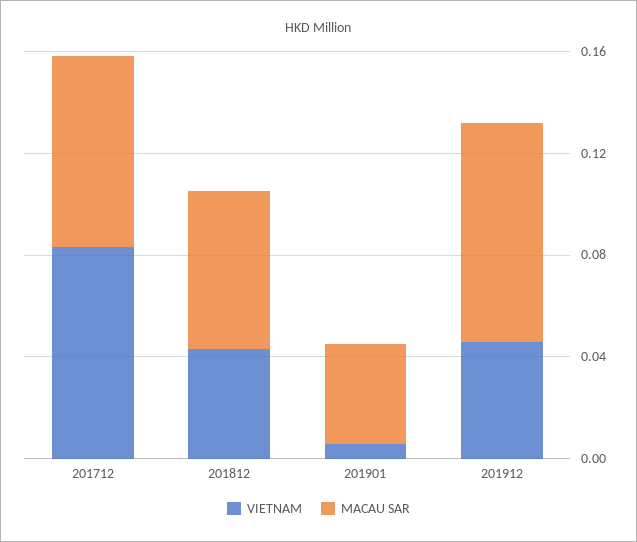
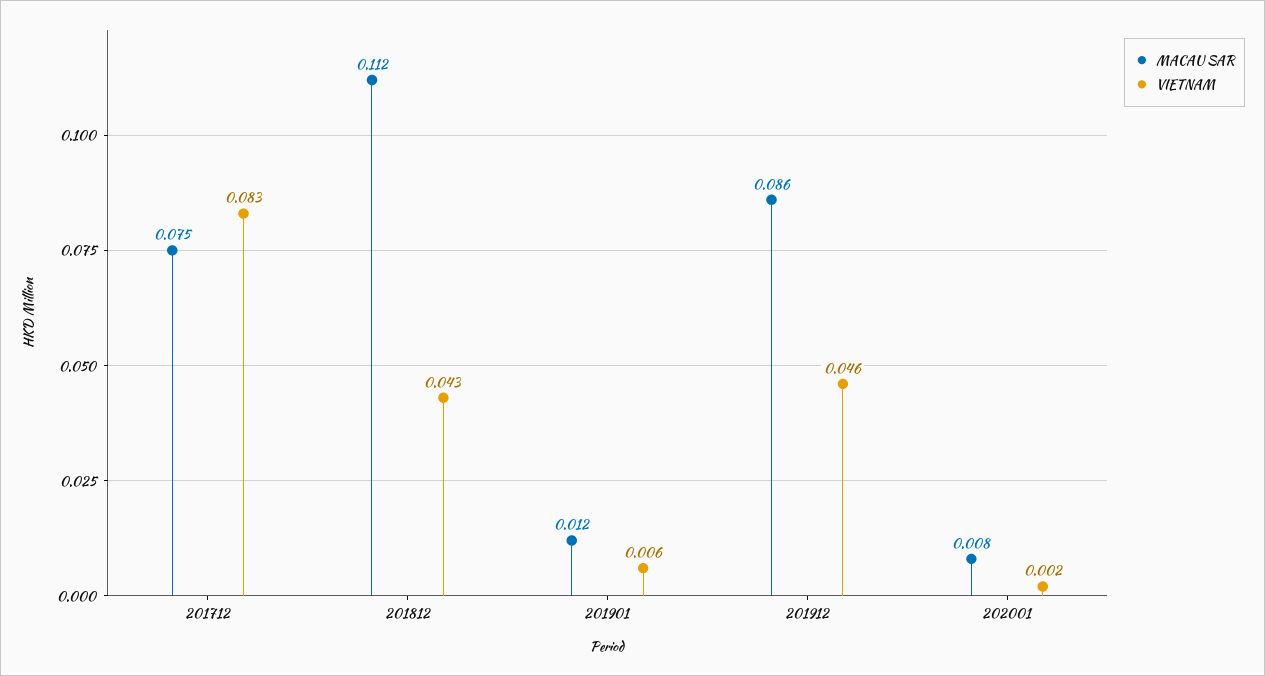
MACAU SAR, 201812: 0.06 -> 0.112
MACAU SAR, 201901: 0.04 -> 0.012
MACAU SAR, 202001: none -> 0.008
VIETNAM, 202001: none -> 0.002

